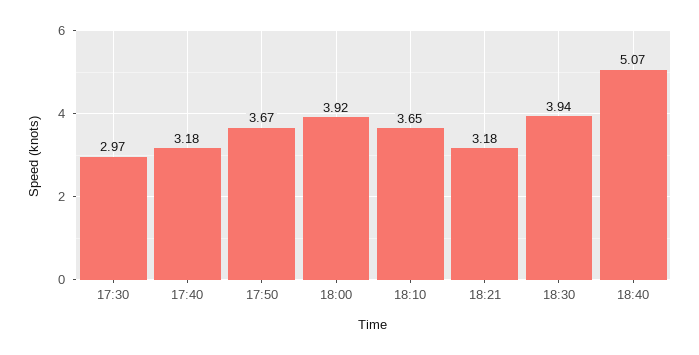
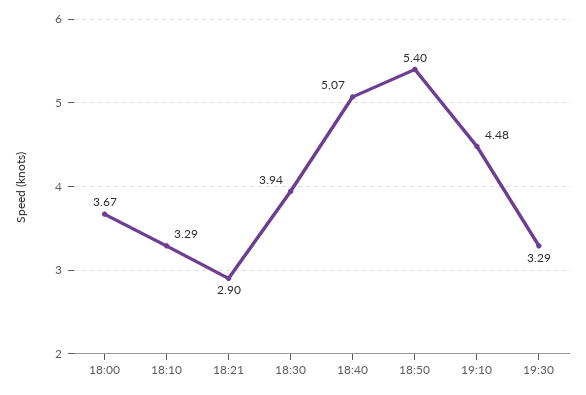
17:30: 2.97 -> none
17:40: 3.18 -> none
17:50: 3.67 -> none
18:00: 3.92 -> 3.67
18:10: 3.65 -> 3.29
18:21: 3.18 -> 2.9
18:50: none -> 5.4
19:10: none -> 4.48
19:30: none -> 3.29

